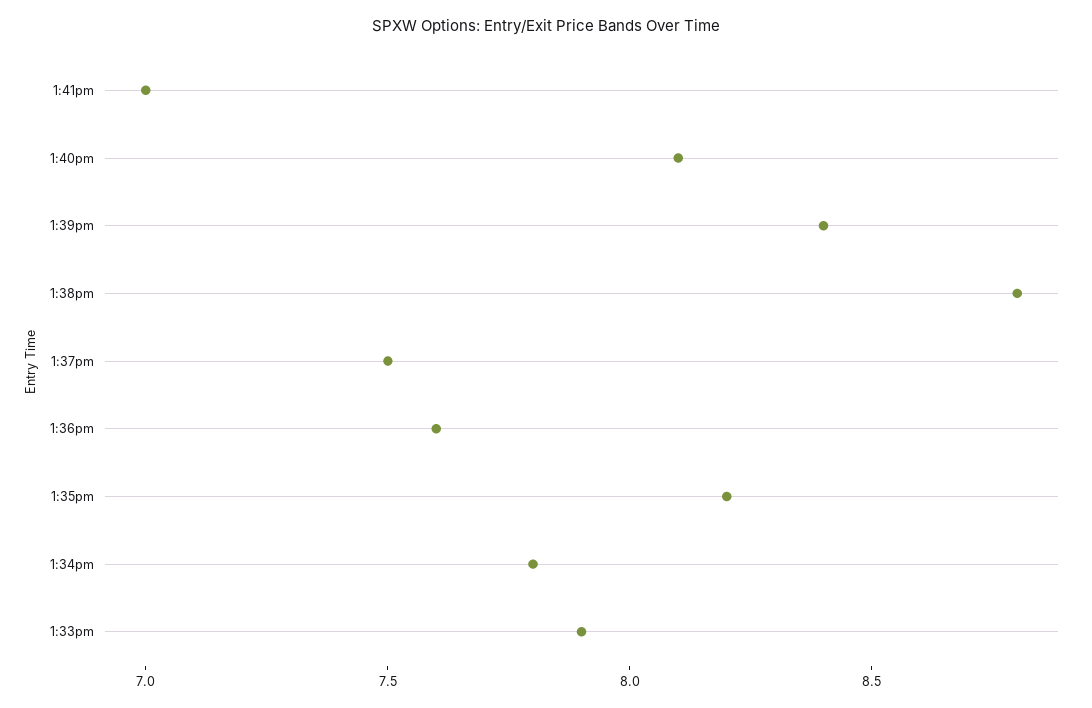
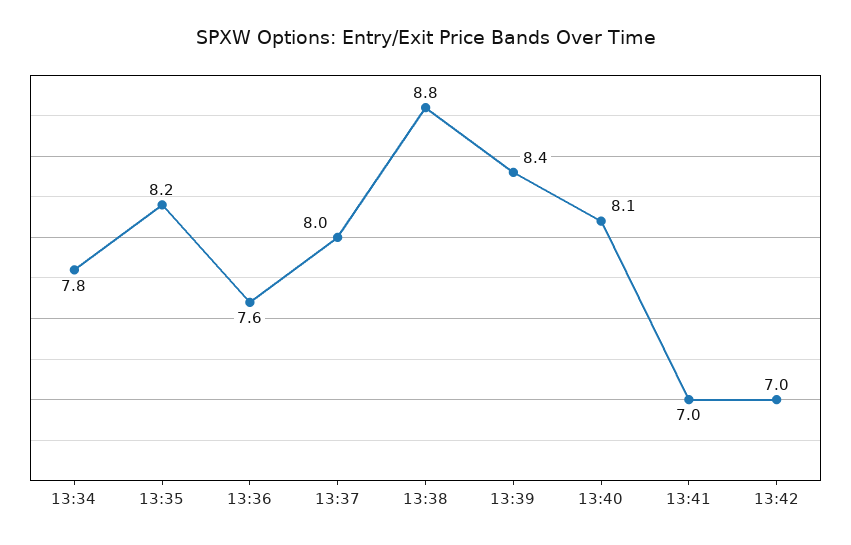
1:37pm: 7.5 -> 8
1:33pm: 7.9 -> none
13:42: none -> 7

